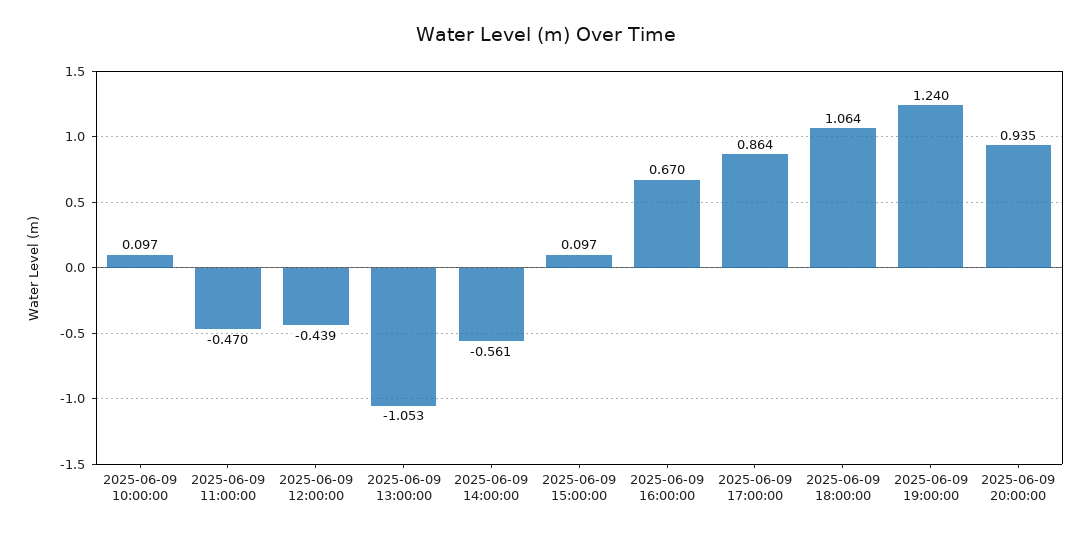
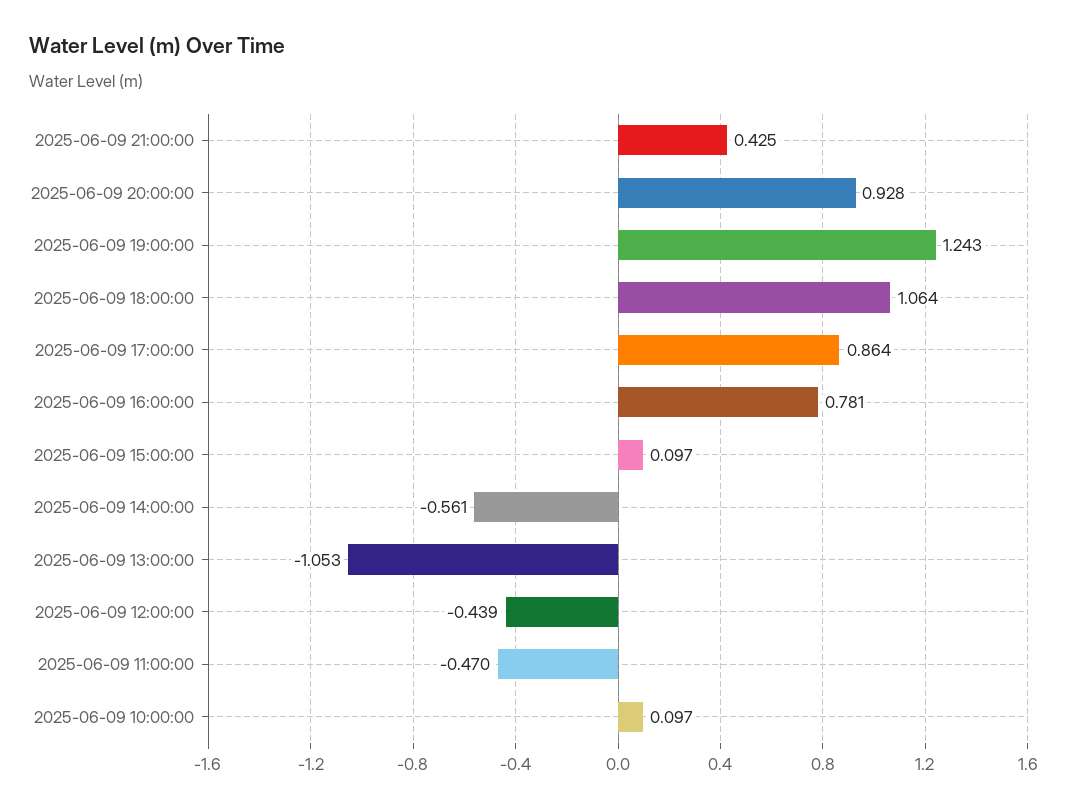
2025-06-09 16:00:00: 0.67 -> 0.781
2025-06-09 19:00:00: 1.24 -> 1.243
2025-06-09 20:00:00: 0.935 -> 0.928
2025-06-09 21:00:00: none -> 0.425

